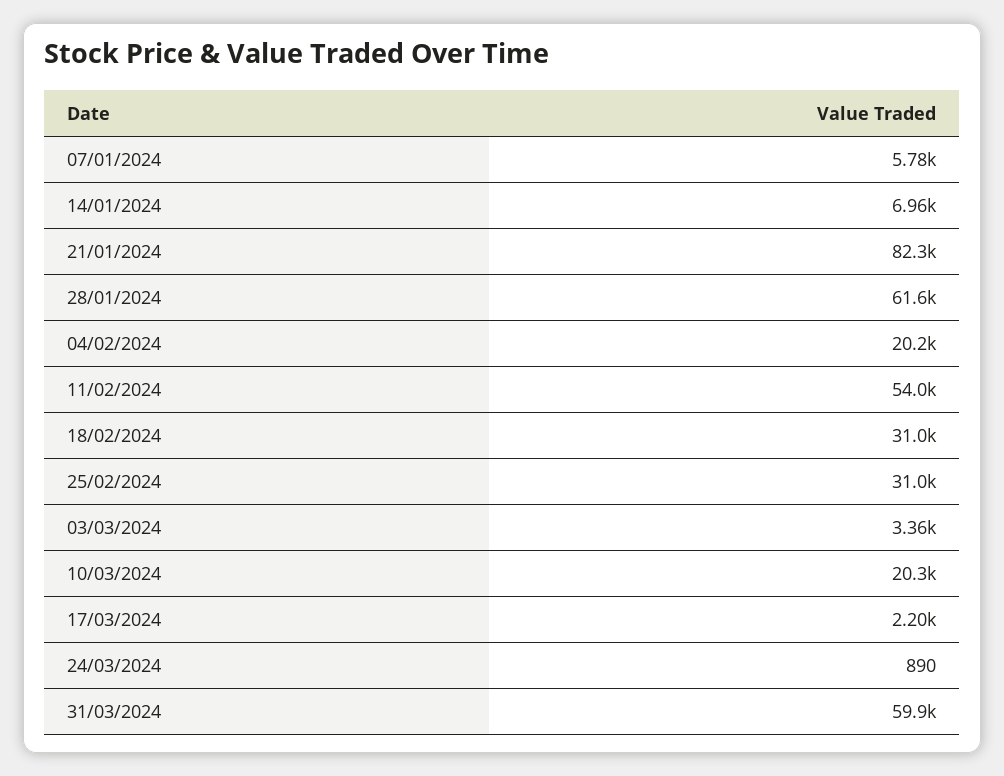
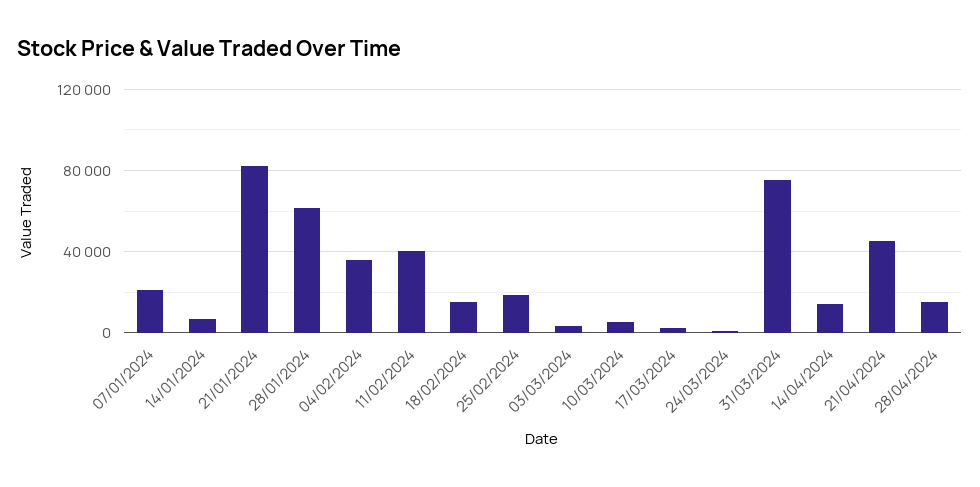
07/01/2024: 5780 -> 20000
04/02/2024: 20200 -> 35000
11/02/2024: 54000 -> 40000
18/02/2024: 31000 -> 15000
25/02/2024: 31000 -> 20000
10/03/2024: 20300 -> 5000
31/03/2024: 59900 -> 75000
14/04/2024: none -> 15000
21/04/2024: none -> 45000
28/04/2024: none -> 15000

